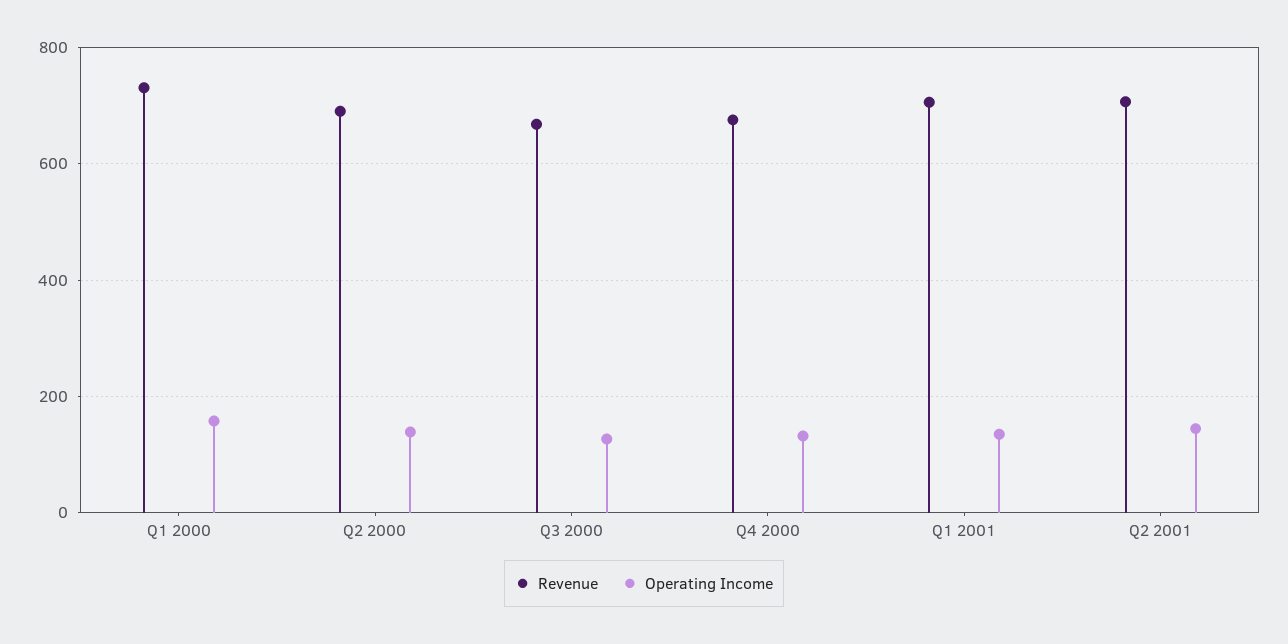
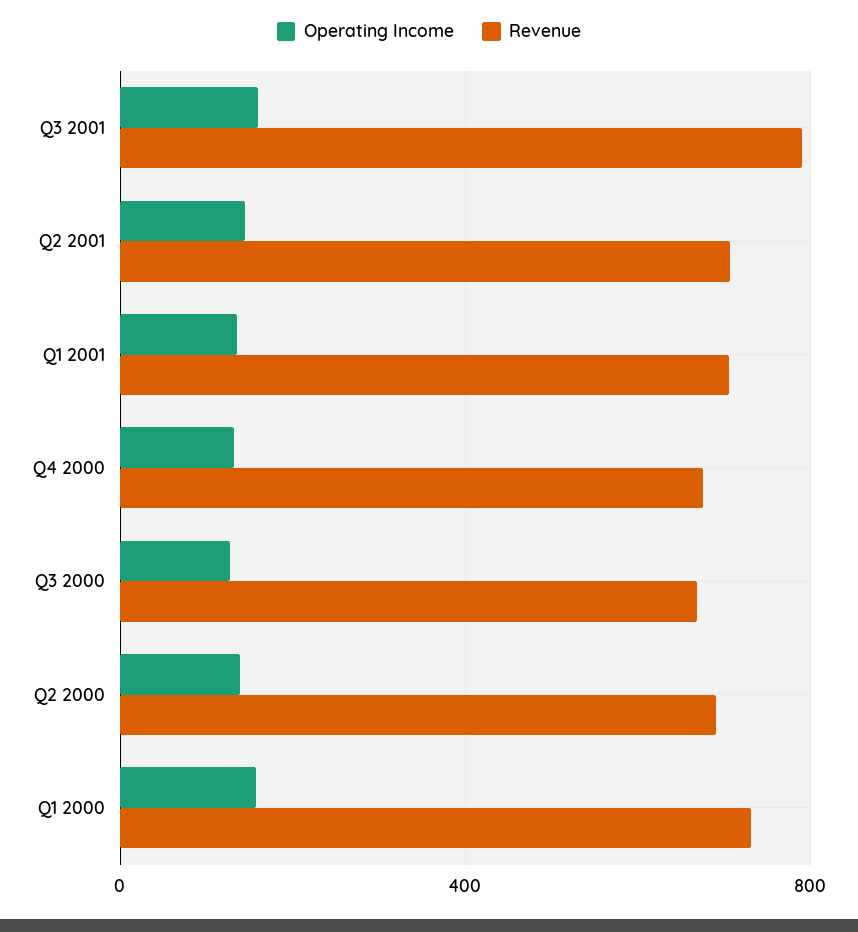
Operating Income, Q3 2001: none -> 150
Revenue, Q3 2001: none -> 800

